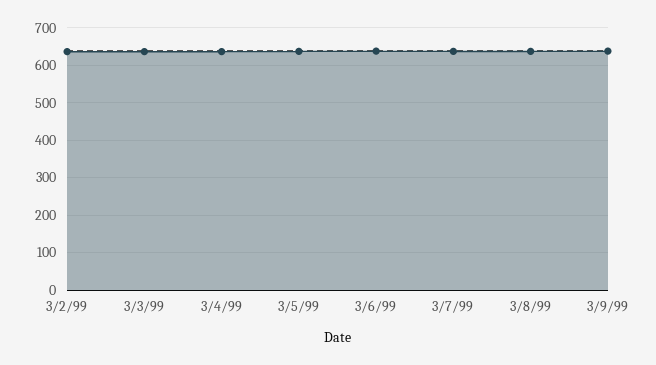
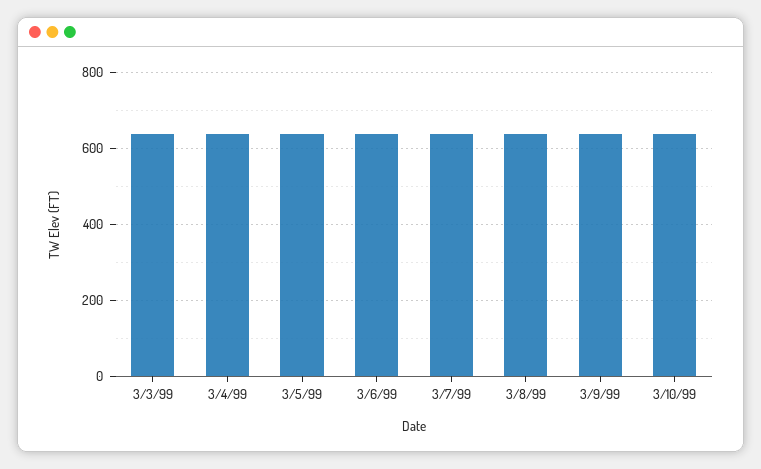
3/2/99: 640 -> none
3/10/99: none -> 640

